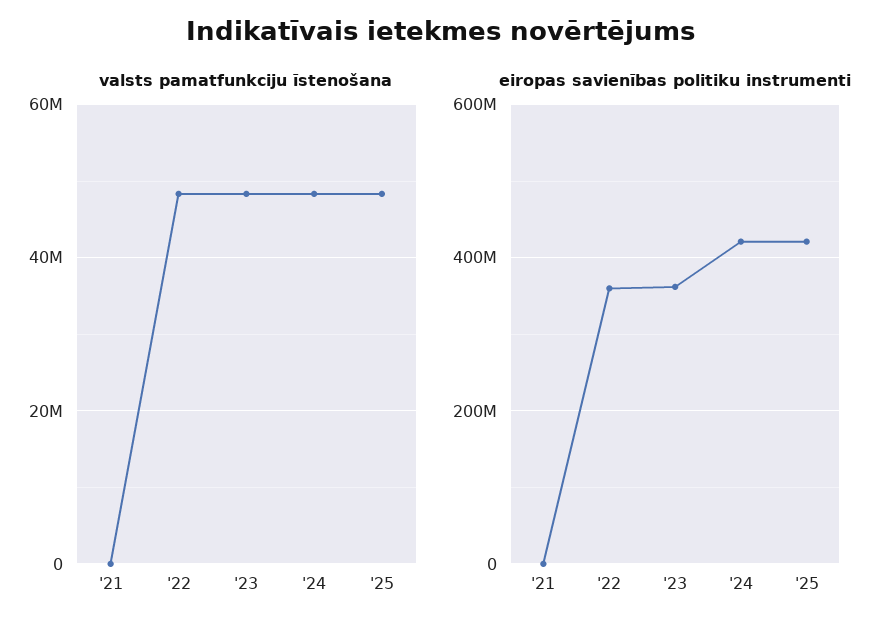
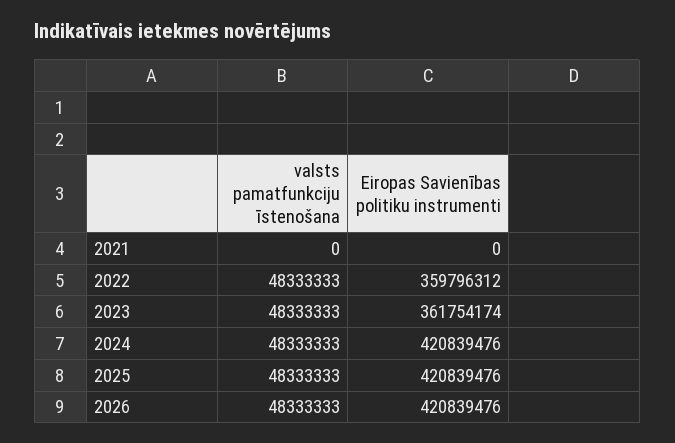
valsts pamatfunkciju īstenošana, 2026: none -> 48333333
eiropas savienības politiku instrumenti, 2026: none -> 420839476

